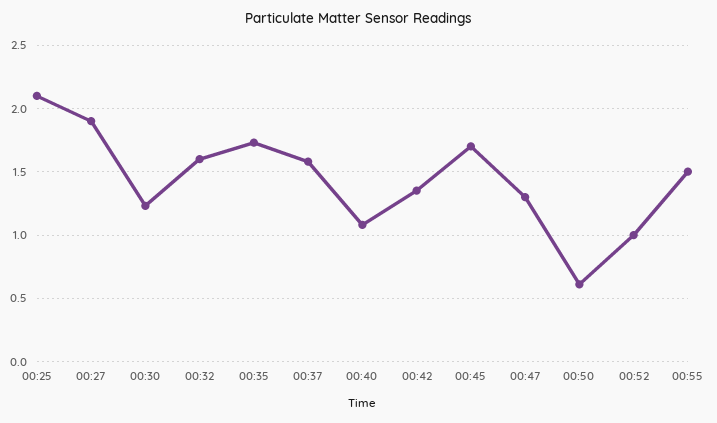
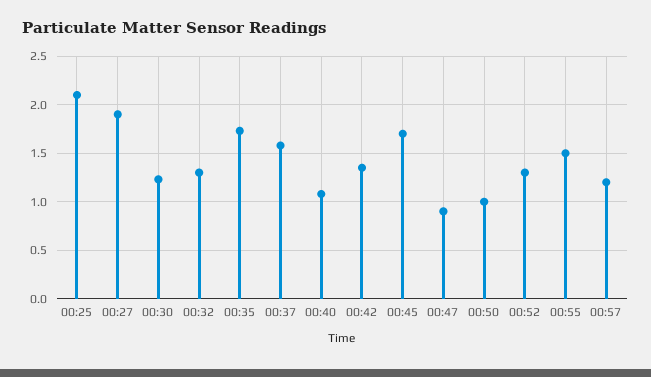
00:32: 1.6 -> 1.3
00:47: 1.3 -> 0.9
00:50: 0.6 -> 1
00:52: 1 -> 1.3
00:57: none -> 1.2

